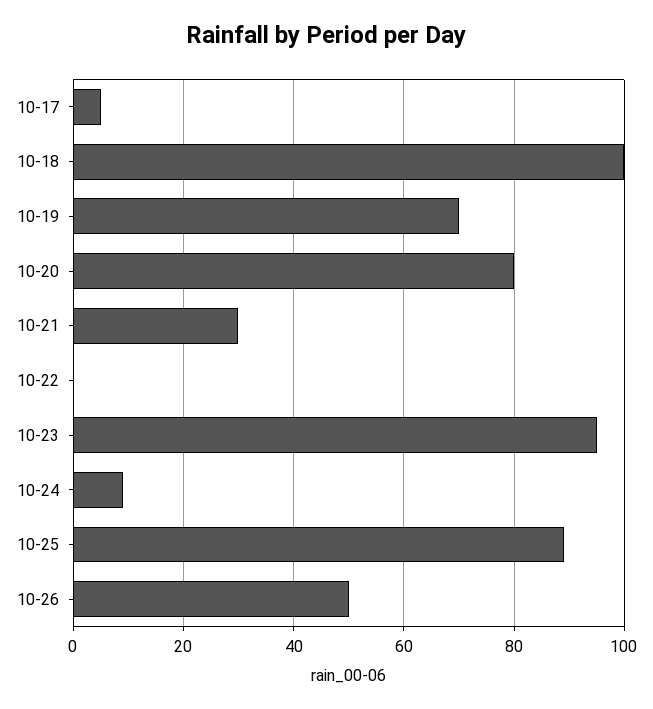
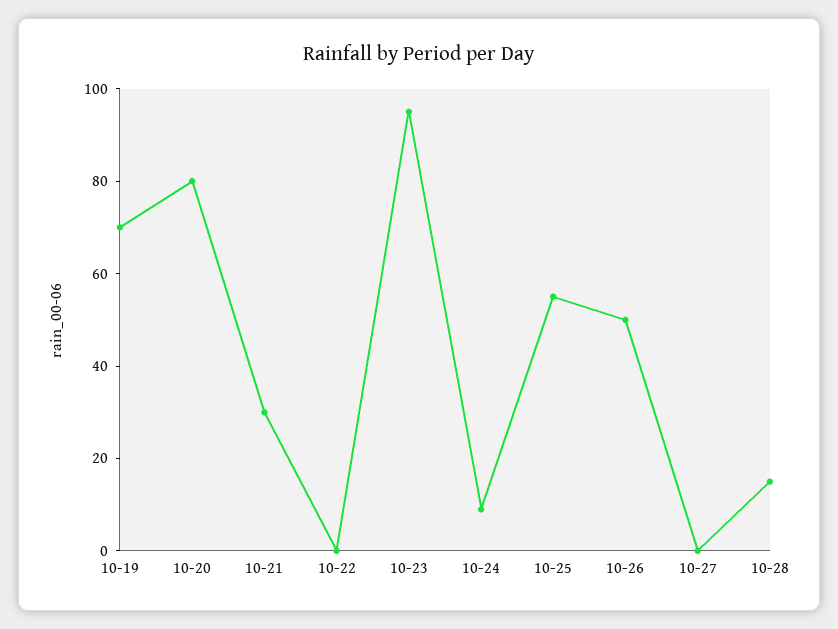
10-17: 5 -> none
10-18: 100 -> none
10-25: 90 -> 55
10-27: none -> 0
10-28: none -> 15

